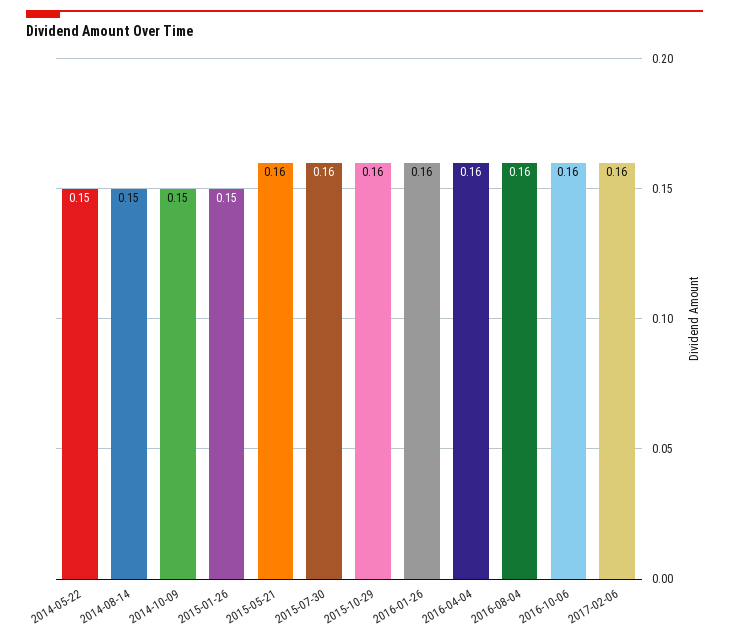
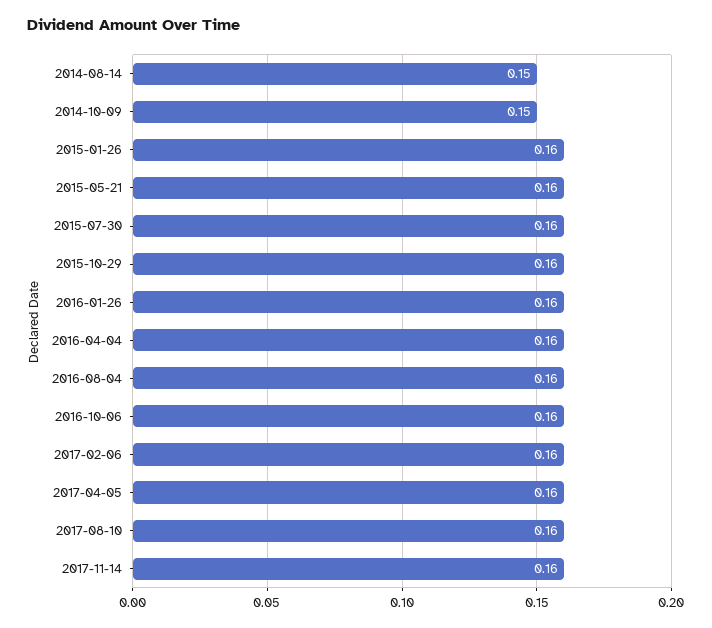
2014-05-22: 0.15 -> none
2015-01-26: 0.15 -> 0.16
2017-04-05: none -> 0.16
2017-08-10: none -> 0.16
2017-11-14: none -> 0.16

